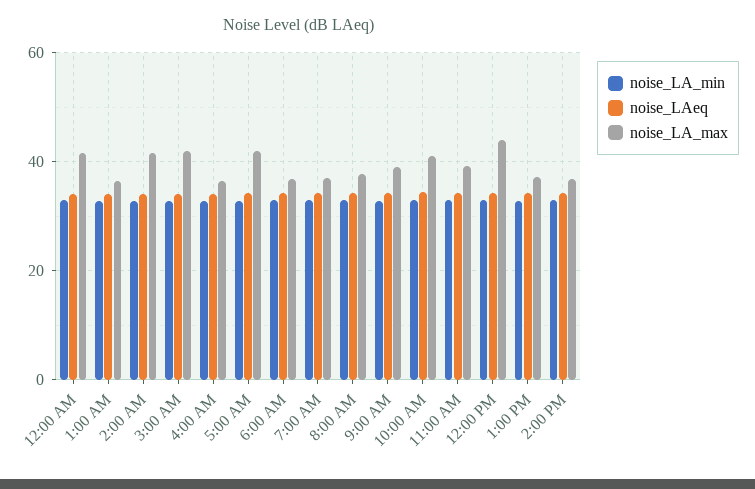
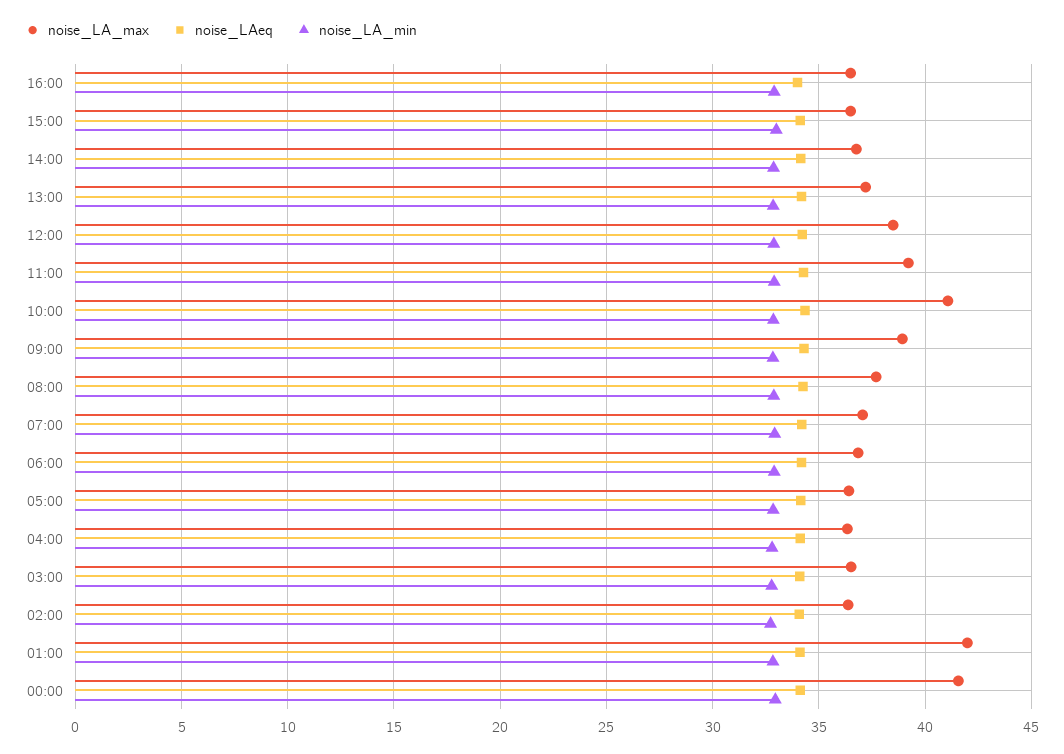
noise_LA_max, 1:00 AM: 36 -> 42
noise_LA_max, 2:00 AM: 42 -> 36.5
noise_LA_max, 3:00 AM: 42 -> 36.5
noise_LA_max, 5:00 AM: 42 -> 36.5
noise_LA_max, 12:00 PM: 44 -> 38.5
noise_LA_max, 16:00: none -> 36.5
noise_LAeq, 16:00: none -> 34
noise_LA_min, 16:00: none -> 33
noise_LA_max, 15:00: none -> 36.5
noise_LAeq, 15:00: none -> 34
noise_LA_min, 15:00: none -> 33

